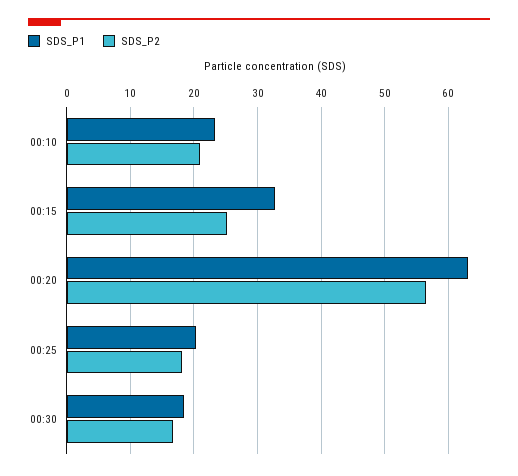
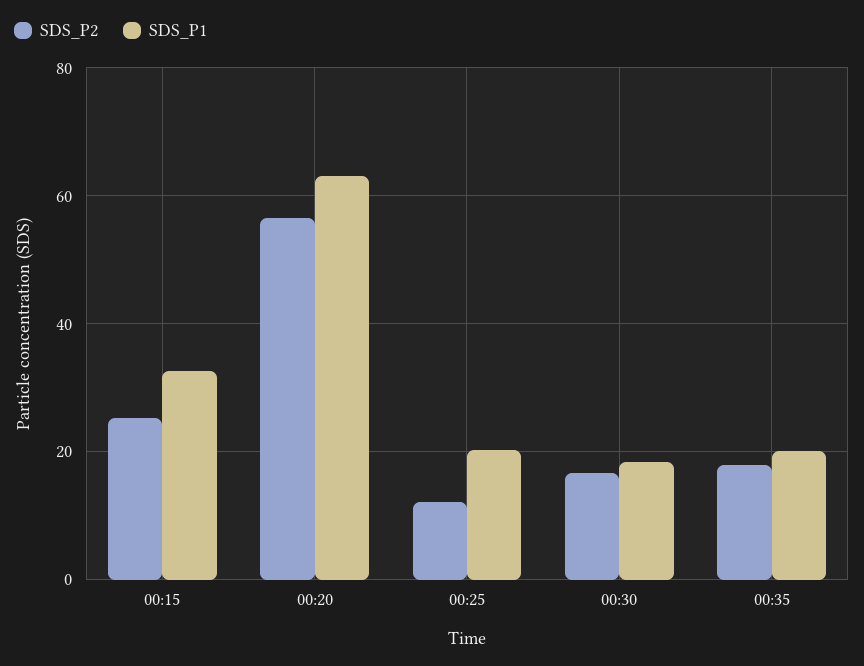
SDS_P1, 00:10: 23 -> none
SDS_P2, 00:10: 21 -> none
SDS_P2, 00:25: 18 -> 12
SDS_P2, 00:35: none -> 18
SDS_P1, 00:35: none -> 20

